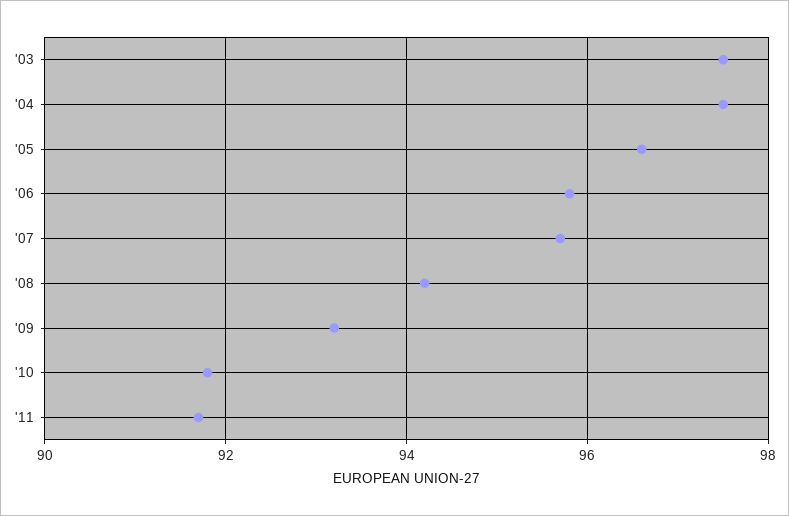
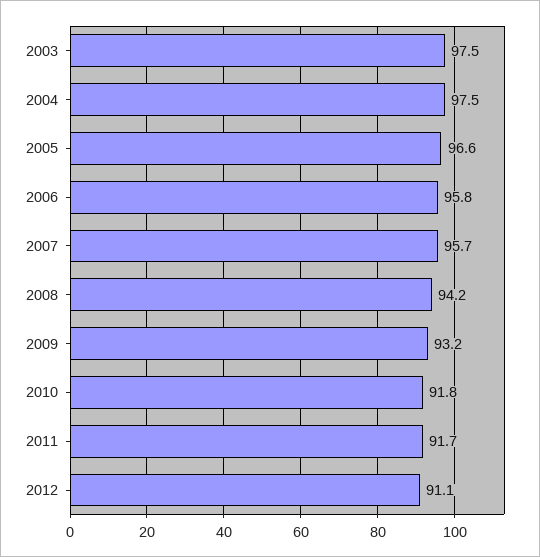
2012: none -> 91.1

